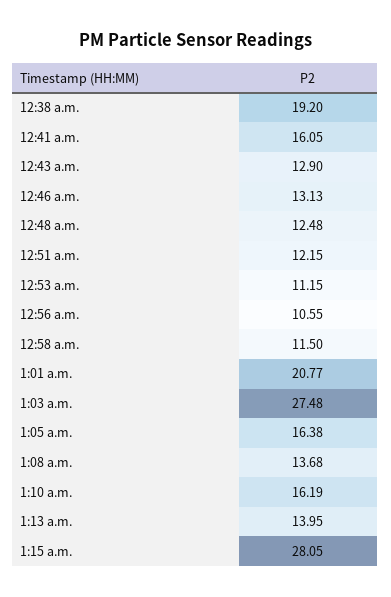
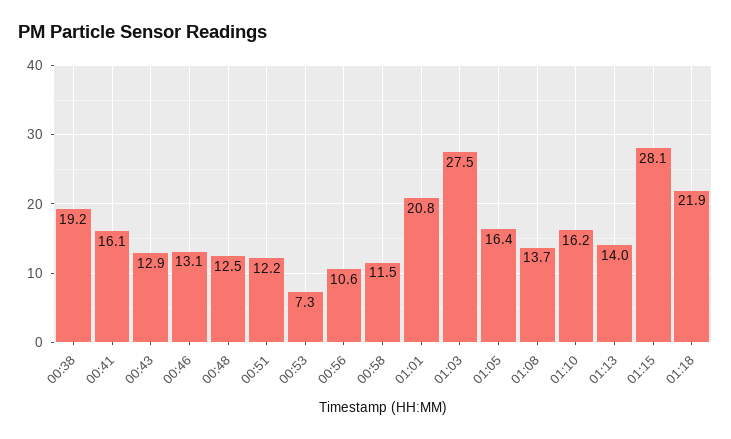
12:53 a.m.: 11.15 -> 7.3
01:18: none -> 21.9

